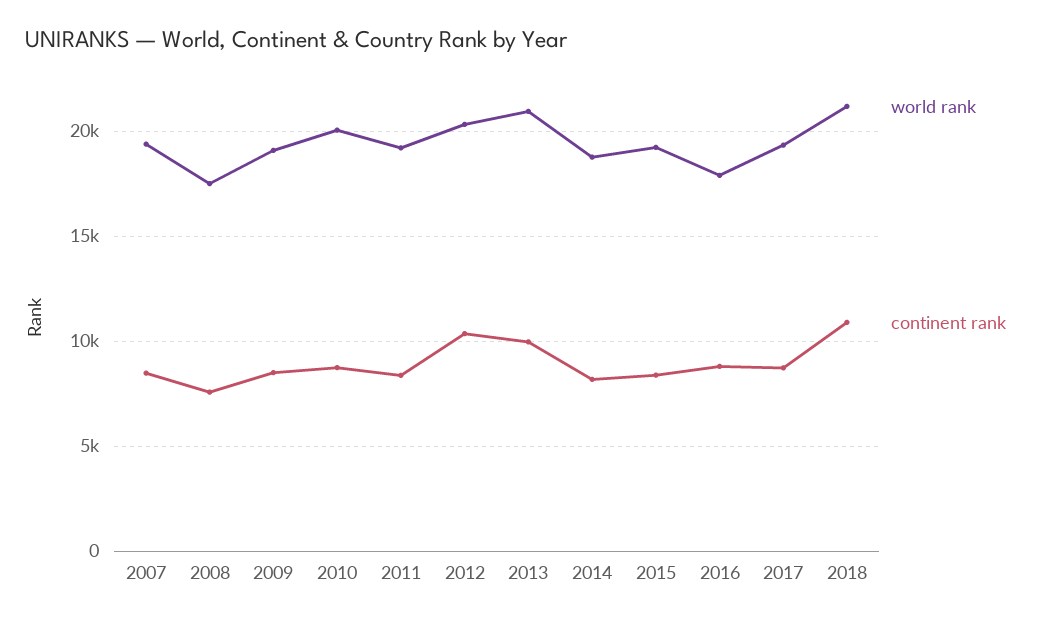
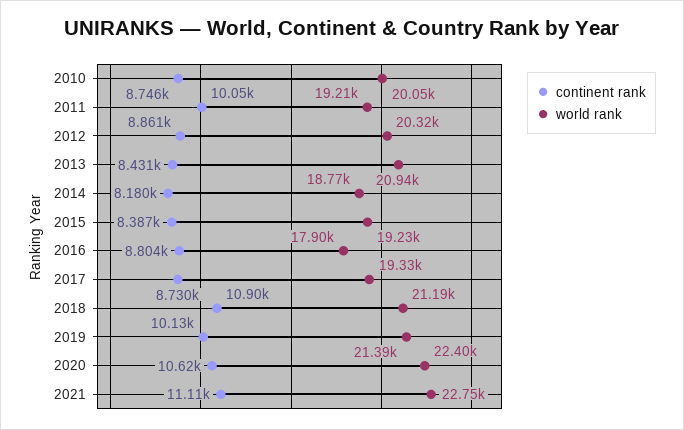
world rank, 2007: 19500 -> none
continent rank, 2007: 8500 -> none
world rank, 2008: 17500 -> none
continent rank, 2008: 7500 -> none
world rank, 2009: 19000 -> none
continent rank, 2009: 8500 -> none
continent rank, 2011: 8500 -> 10050
continent rank, 2012: 10500 -> 8861
continent rank, 2013: 10000 -> 8431
continent rank, 2019: none -> 10130
world rank, 2019: none -> 21390
continent rank, 2020: none -> 10620
world rank, 2020: none -> 22400
continent rank, 2021: none -> 11110
world rank, 2021: none -> 22750

